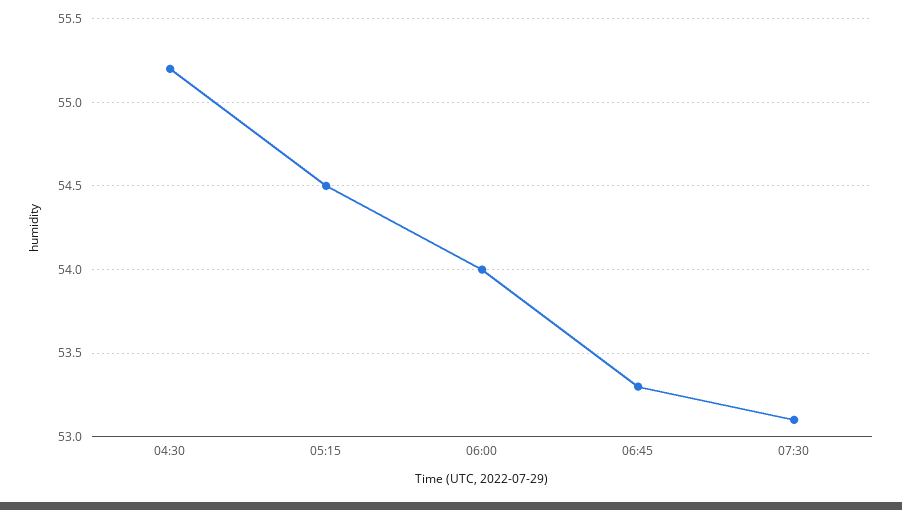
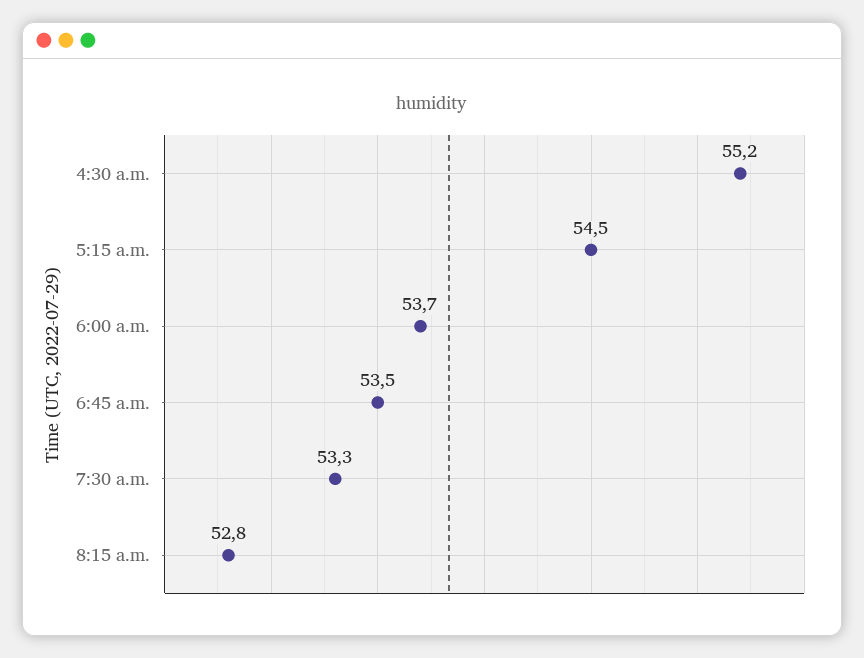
06:00: 54 -> 53.7
06:45: 53.3 -> 53.5
07:30: 53.1 -> 53.3
8:15 a.m.: none -> 52.8

